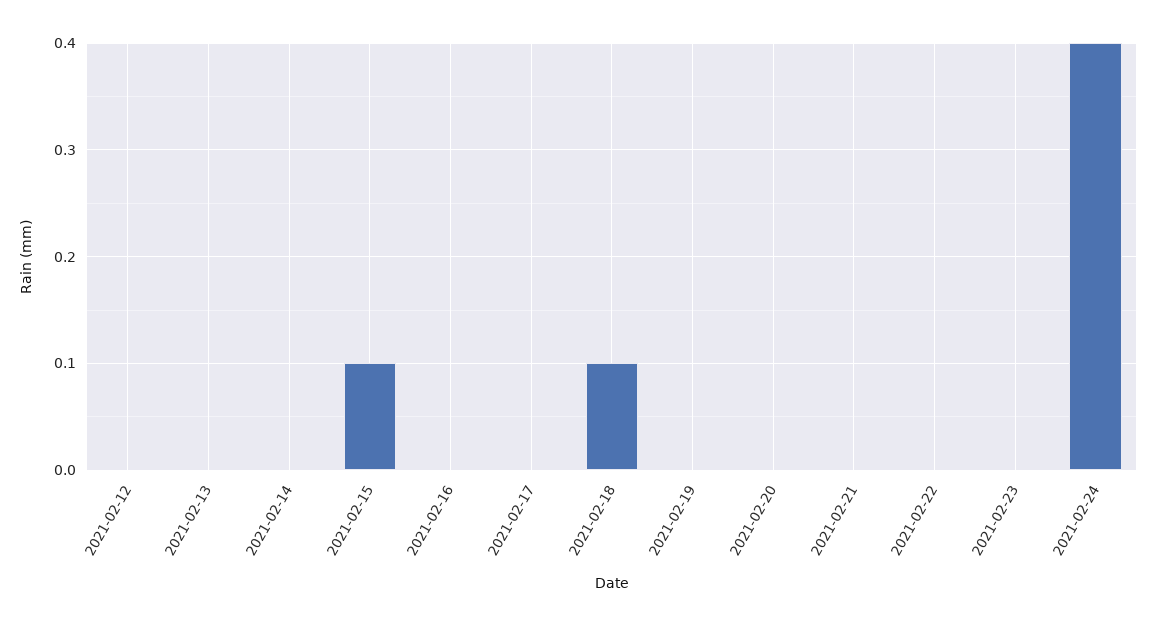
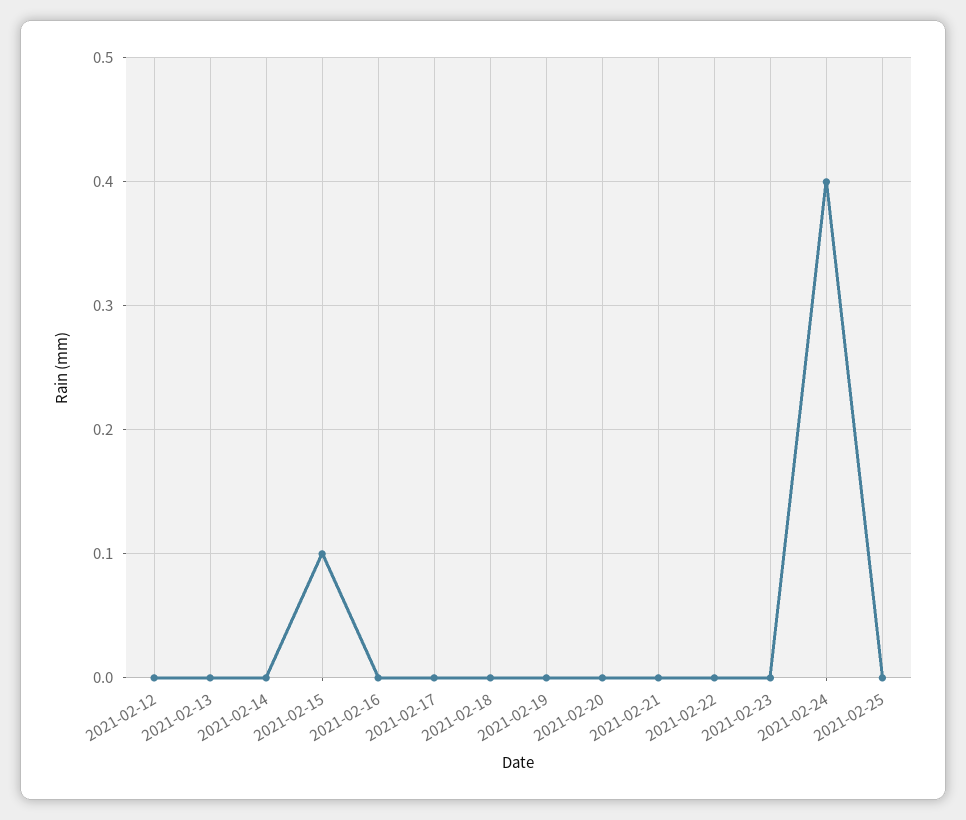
2021-02-18: 0.1 -> 0
2021-02-25: none -> 0

